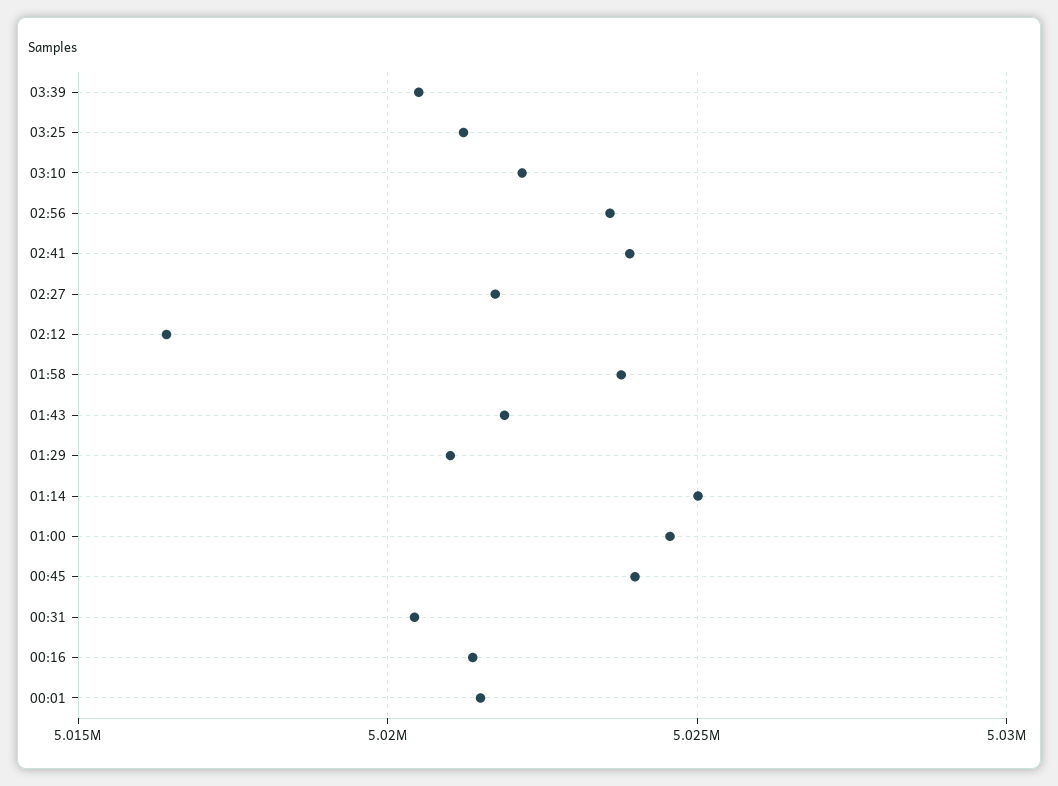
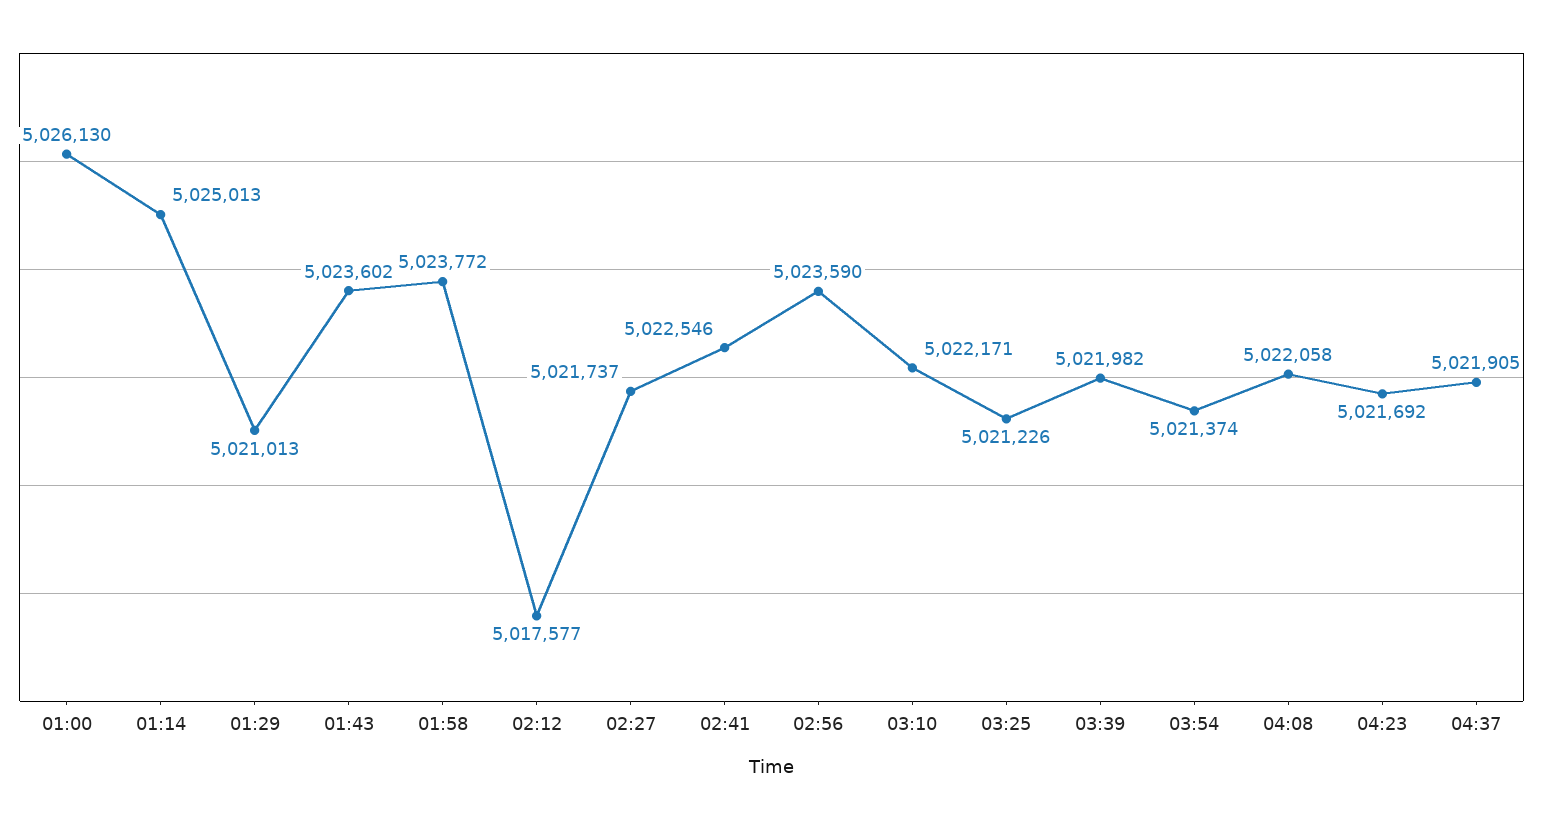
03:39: 5020500 -> 5021982
02:41: 5024000 -> 5022546
02:12: 5016500 -> 5017577
01:43: 5022000 -> 5023602
01:00: 5024500 -> 5026130
00:45: 5024000 -> none
00:31: 5020500 -> none
00:16: 5021500 -> none
00:01: 5021500 -> none
03:54: none -> 5021374
04:08: none -> 5022058
04:23: none -> 5021692
04:37: none -> 5021905

